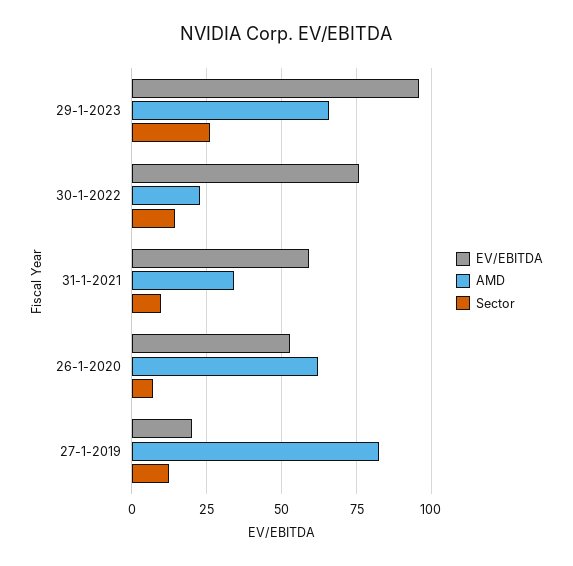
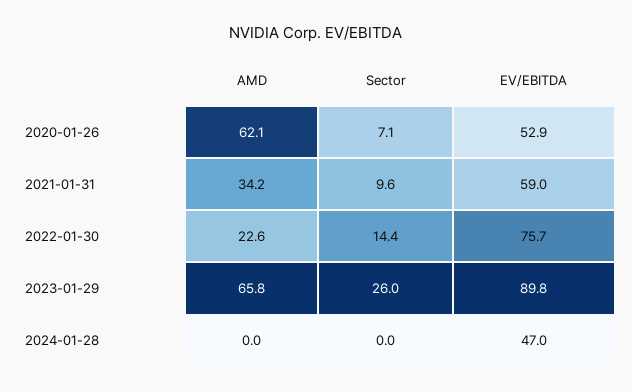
EV/EBITDA, 29-1-2023: 95 -> 89.8
EV/EBITDA, 27-1-2019: 20 -> none
AMD, 27-1-2019: 82.5 -> none
Sector, 27-1-2019: 12.5 -> none
AMD, 2024-01-28: none -> 0
Sector, 2024-01-28: none -> 0
EV/EBITDA, 2024-01-28: none -> 47

